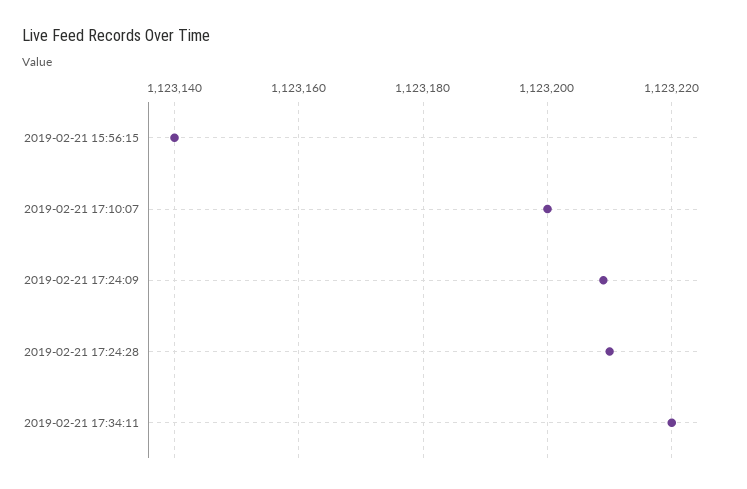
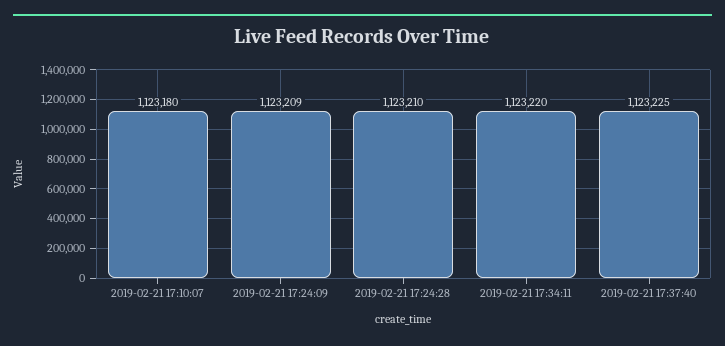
2019-02-21 15:56:15: 1123140 -> none
2019-02-21 17:10:07: 1123200 -> 1123180
2019-02-21 17:37:40: none -> 1123225

